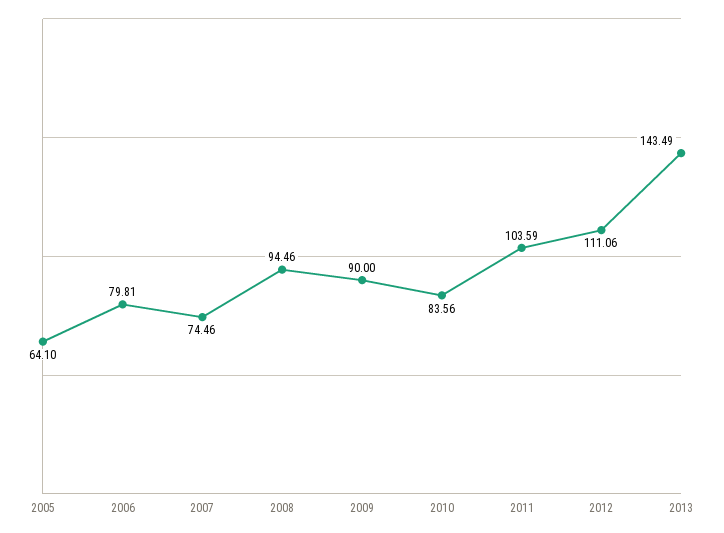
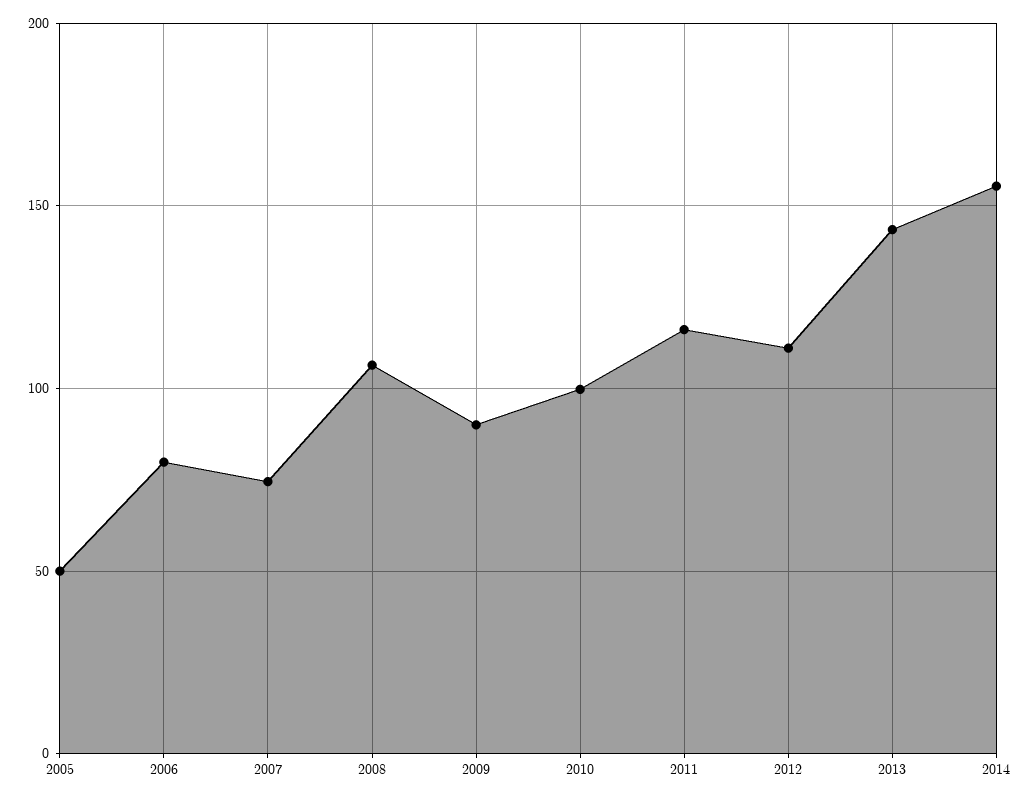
2005: 64.1 -> 50
2008: 94.46 -> 105
2010: 83.56 -> 100
2011: 103.59 -> 115
2014: none -> 155

